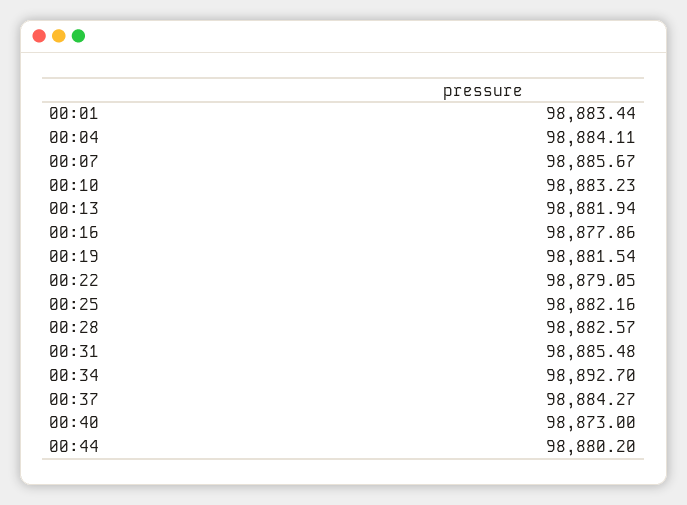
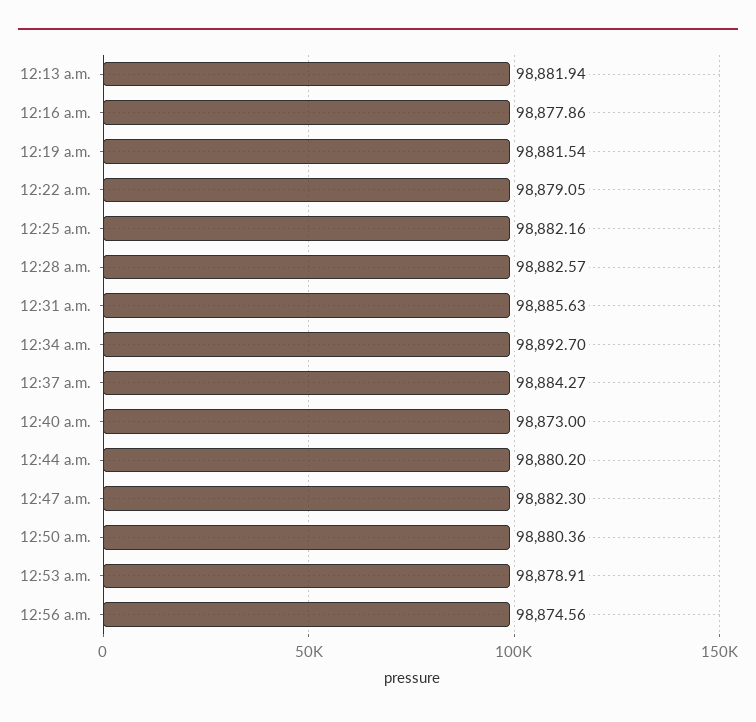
00:01: 98883.44 -> none
00:04: 98884.11 -> none
00:07: 98885.67 -> none
00:10: 98883.23 -> none
00:31: 98885.48 -> 98885.63
12:47 a.m.: none -> 98882.3
12:50 a.m.: none -> 98880.36
12:53 a.m.: none -> 98878.91
12:56 a.m.: none -> 98874.56

